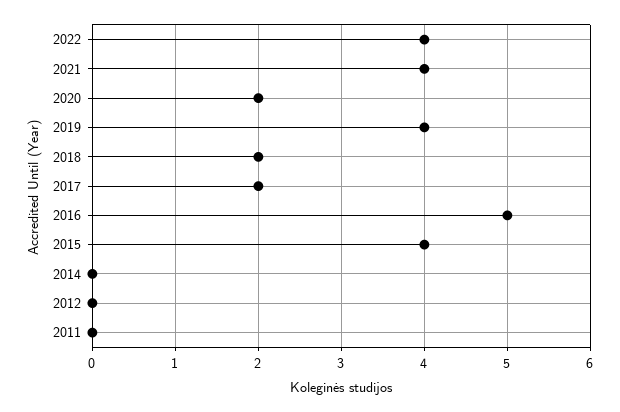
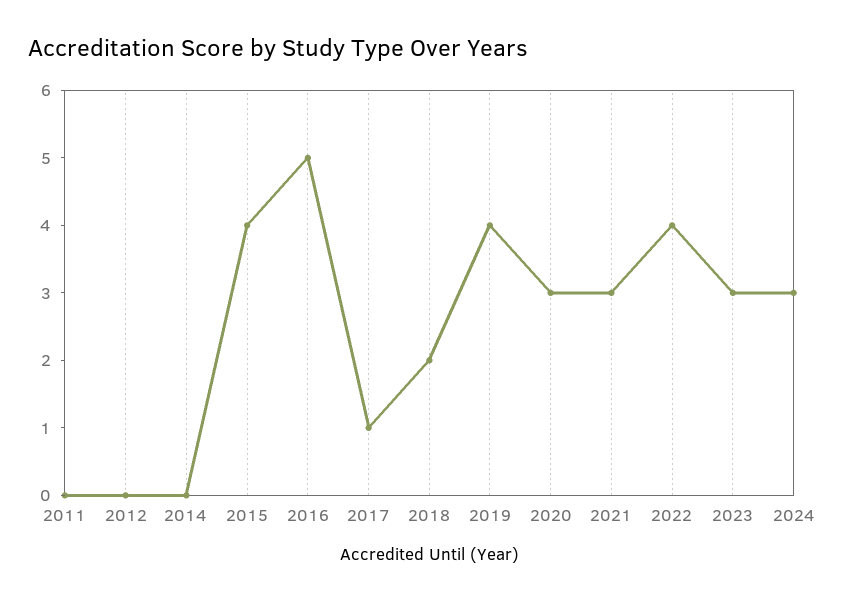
2021: 4 -> 3
2020: 2 -> 3
2017: 2 -> 1
2023: none -> 3
2024: none -> 3

